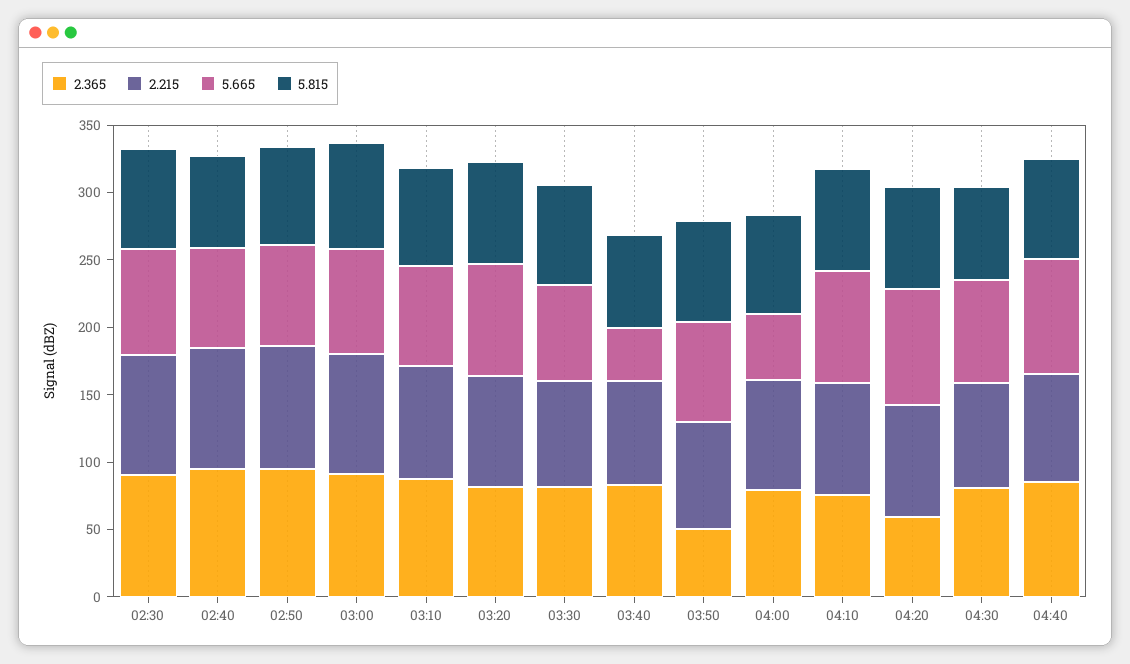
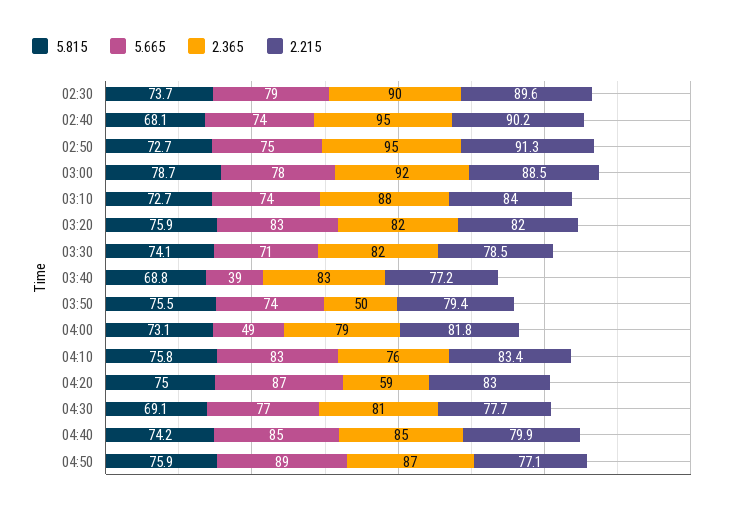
5.815, 04:50: none -> 75.9
5.665, 04:50: none -> 89
2.365, 04:50: none -> 87
2.215, 04:50: none -> 77.1

